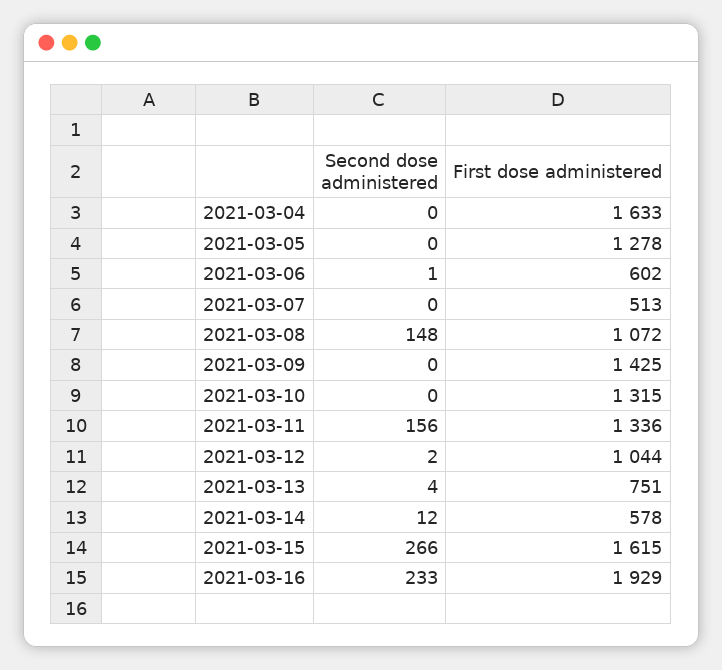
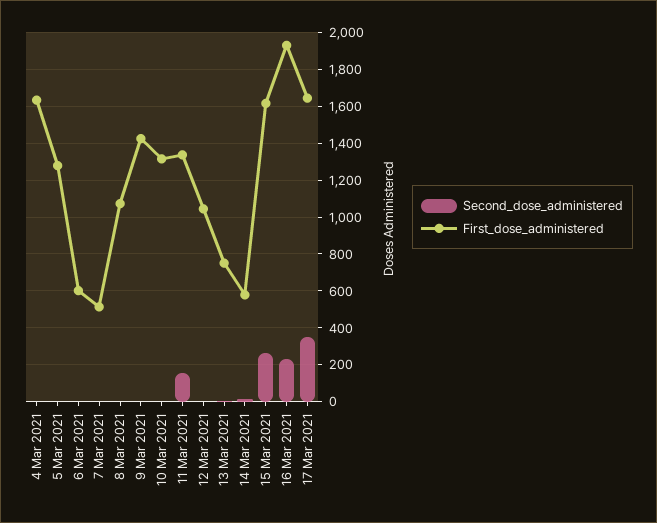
Second dose administered, 2021-03-08: 148 -> 0
Second dose administered, 17 Mar 2021: none -> 350
First dose administered, 17 Mar 2021: none -> 1650

